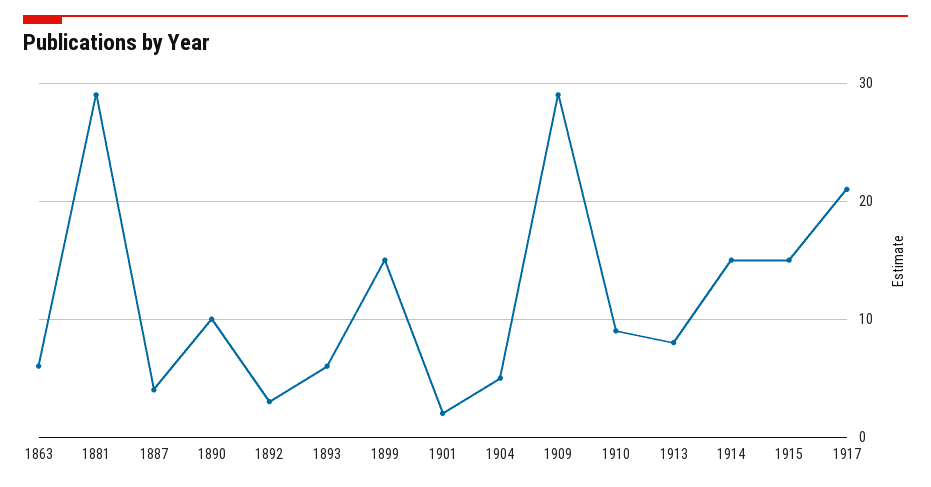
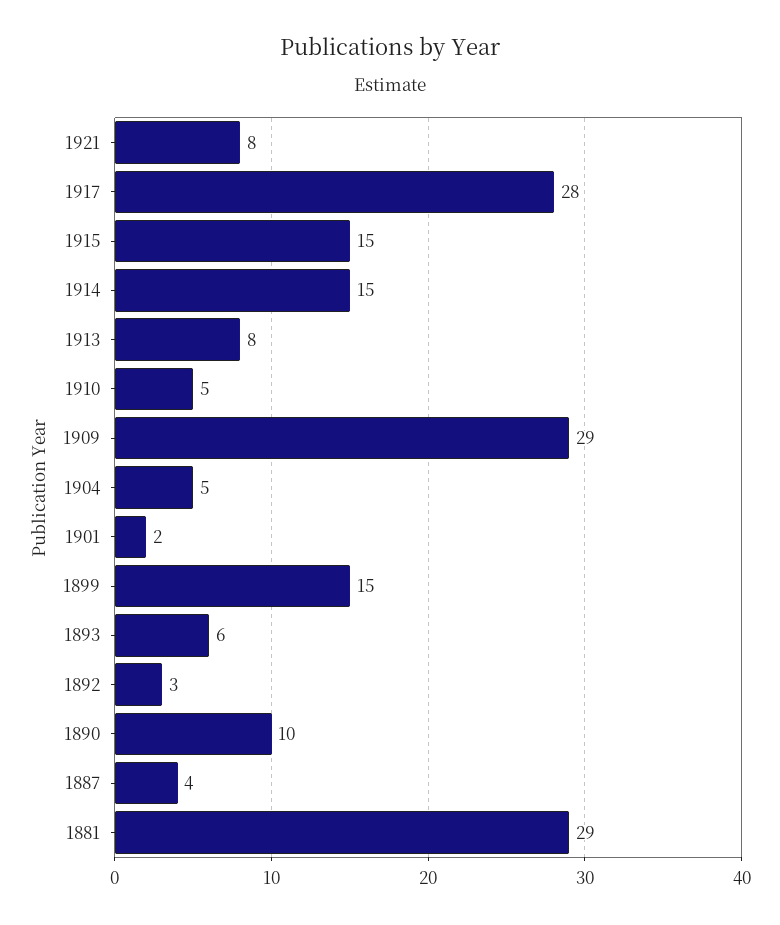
1863: 6 -> none
1910: 9 -> 5
1917: 21 -> 28
1921: none -> 8

